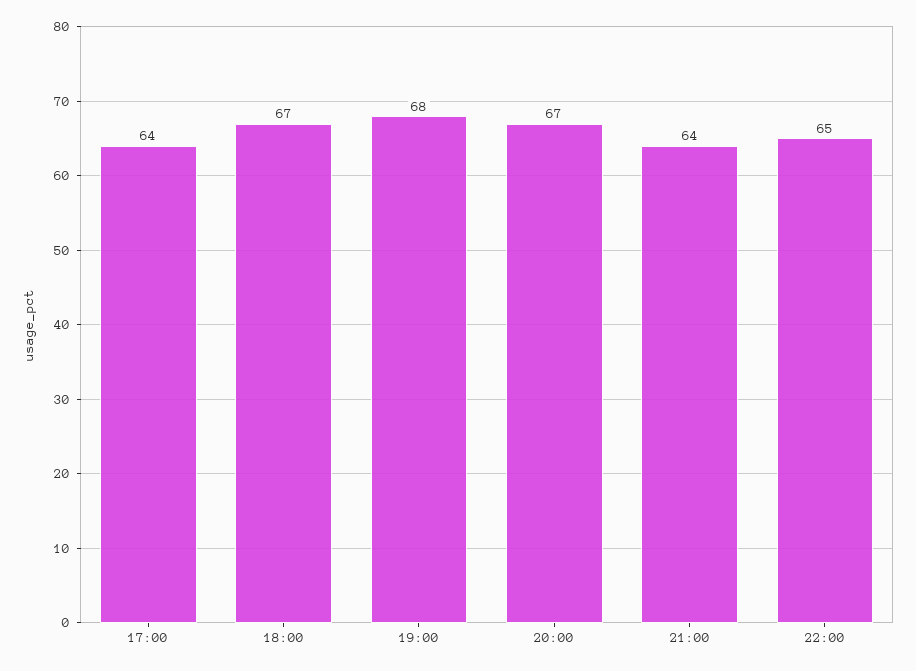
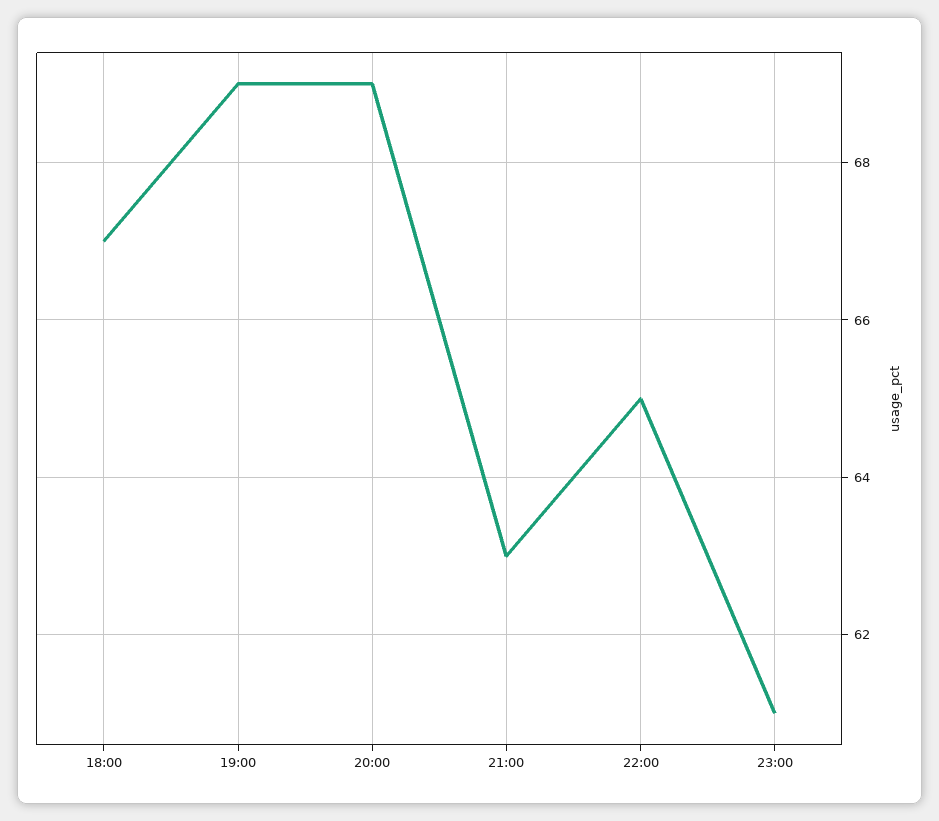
17:00: 64 -> none
19:00: 68 -> 69
20:00: 67 -> 69
21:00: 64 -> 63
23:00: none -> 61

